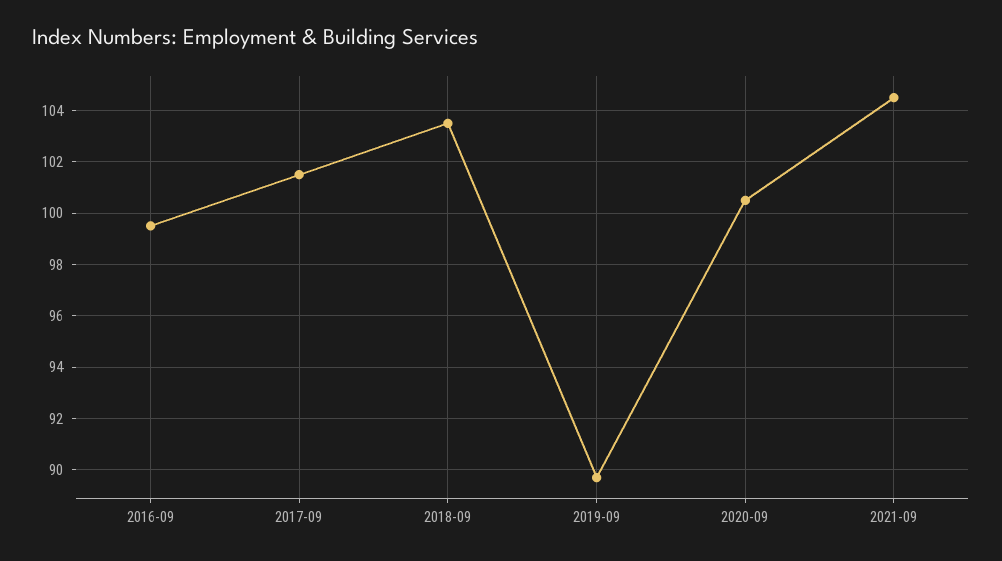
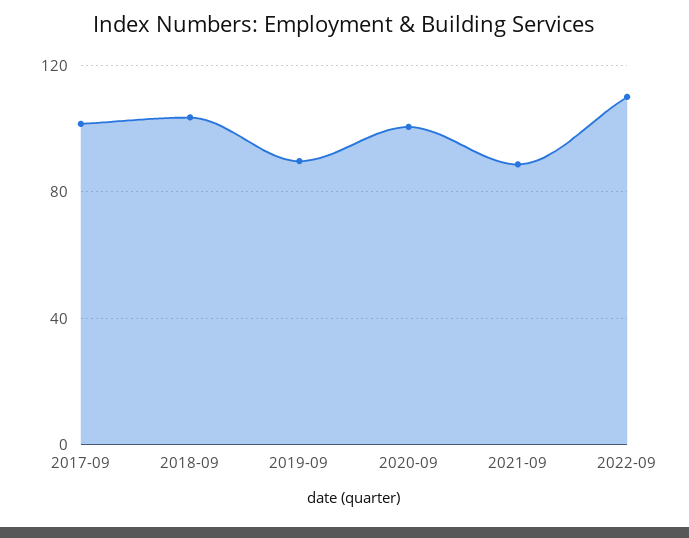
2016-09: 99.5 -> none
2021-09: 104.5 -> 90
2022-09: none -> 110

